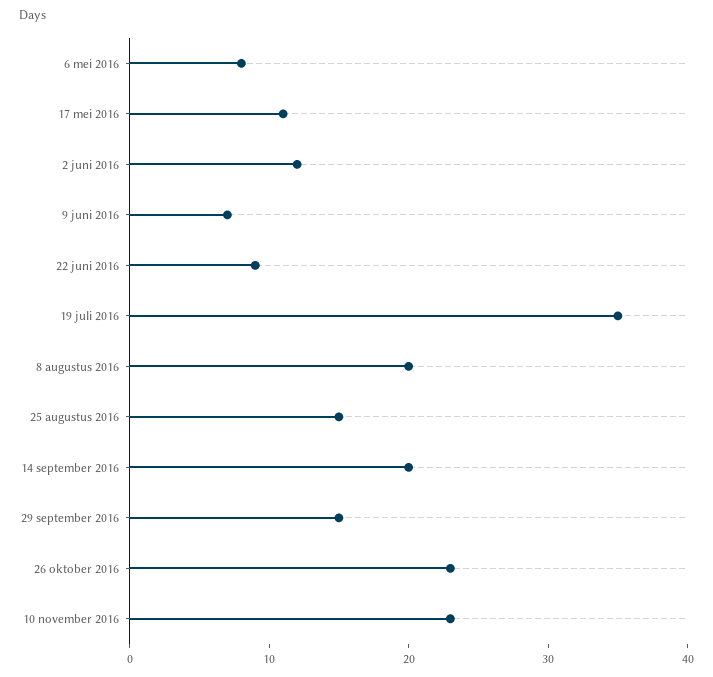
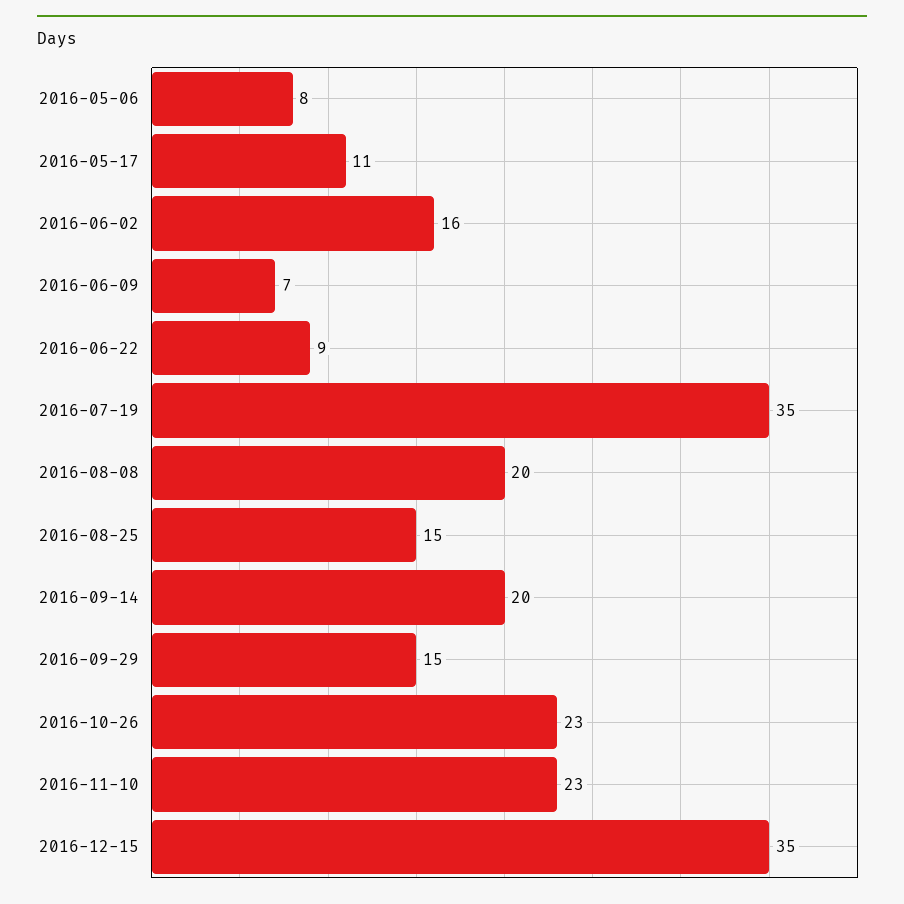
2 juni 2016: 12 -> 16
2016-12-15: none -> 35

